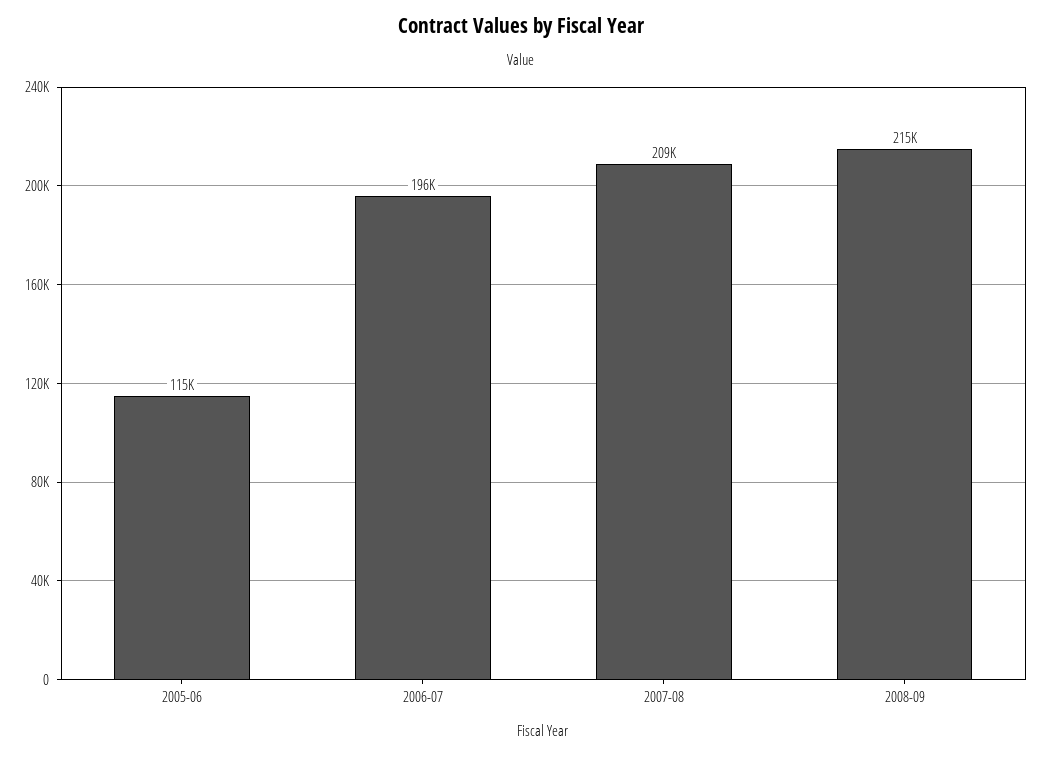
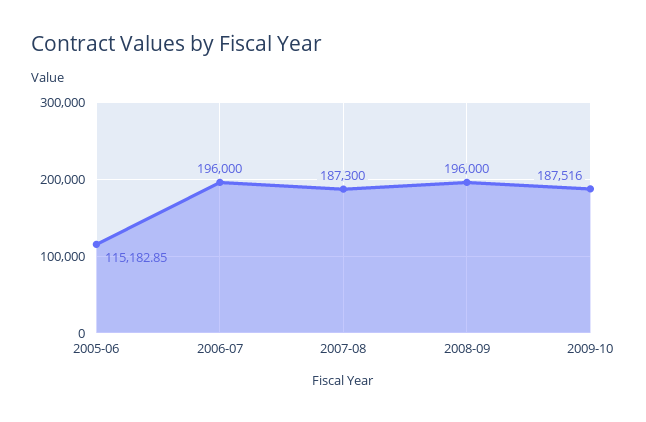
2007-08: 209000 -> 187300
2008-09: 215000 -> 196000
2009-10: none -> 187516

